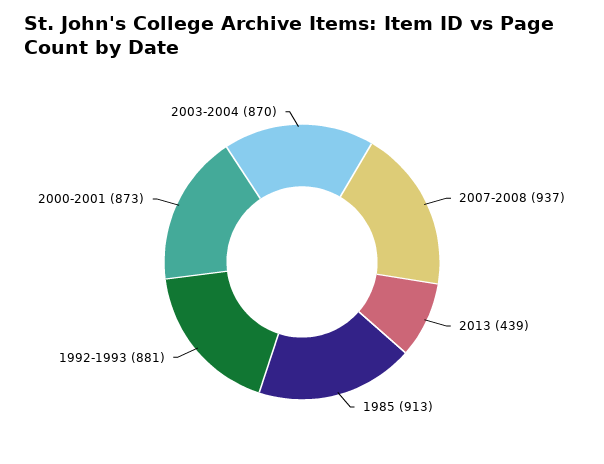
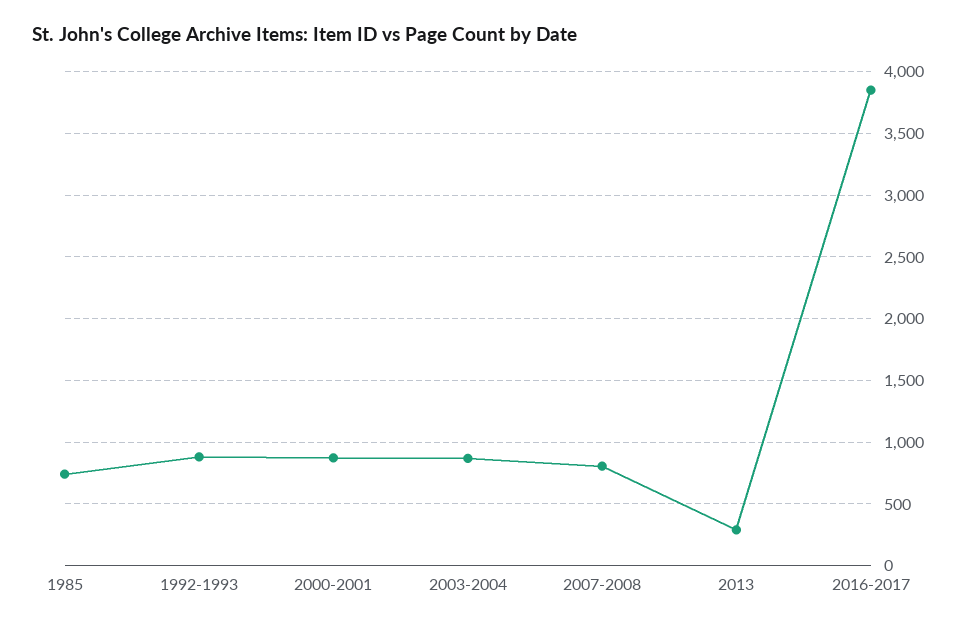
2007-2008: 937 -> 800
2013: 439 -> 300
1985: 913 -> 750
2016-2017: none -> 3850

